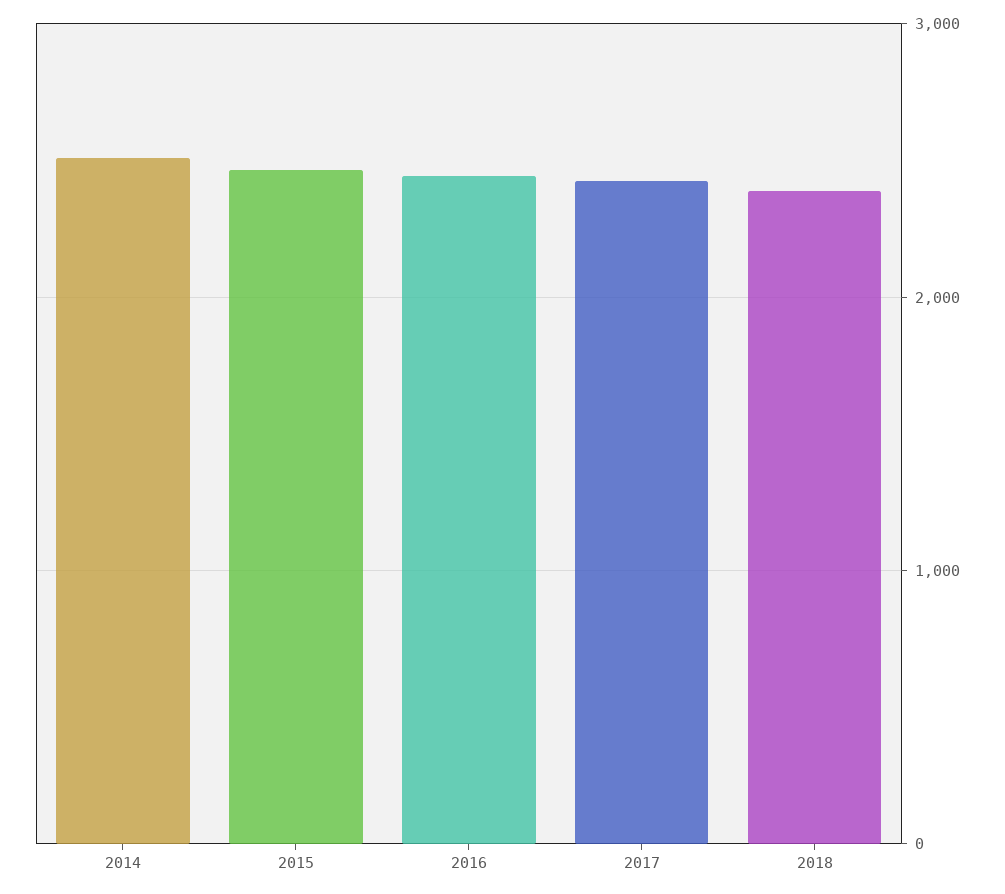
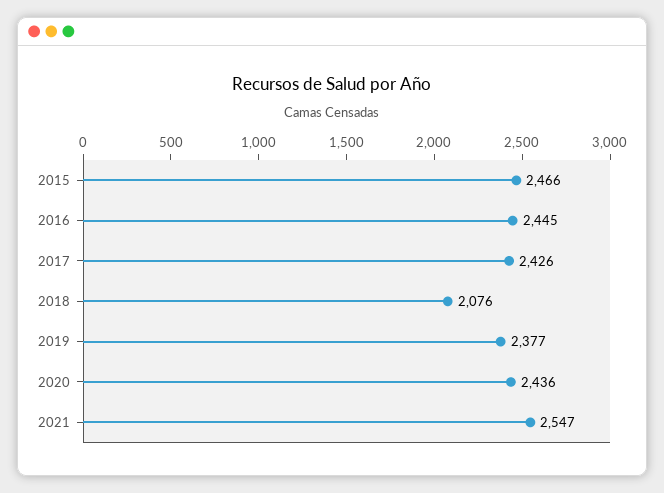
2014: 2500 -> none
2018: 2400 -> 2076
2019: none -> 2377
2020: none -> 2436
2021: none -> 2547

